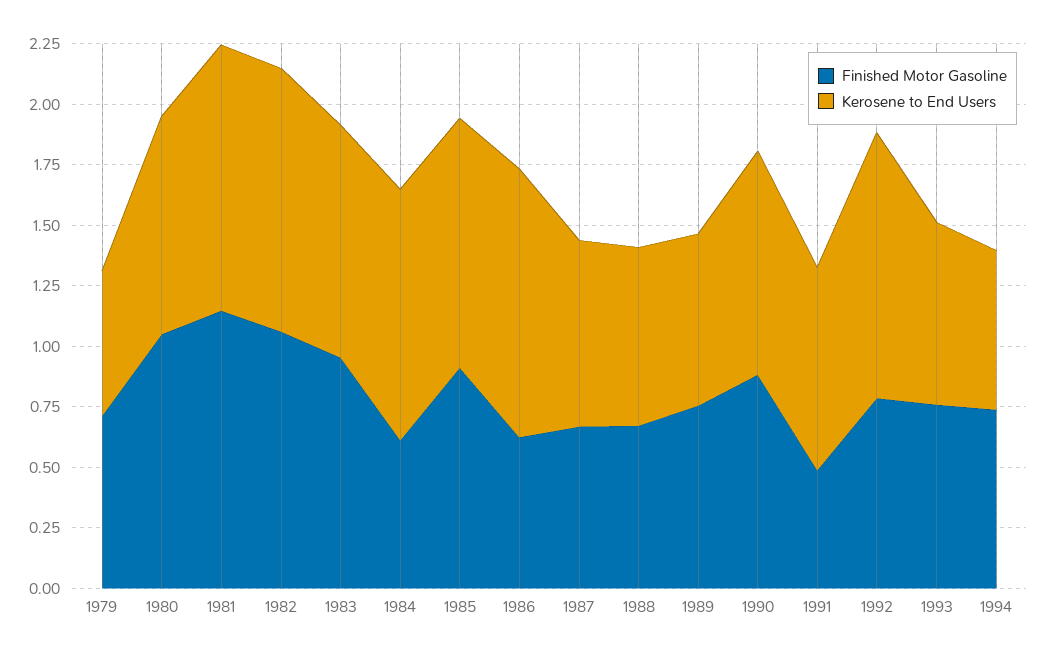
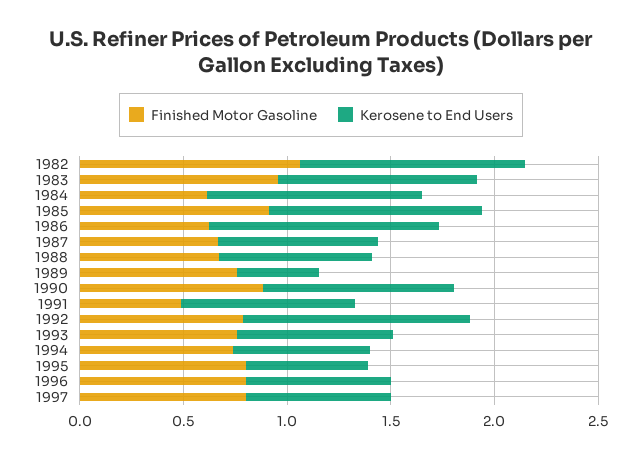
Finished Motor Gasoline, 1979: 0.7 -> none
Kerosene to End Users, 1979: 0.6 -> none
Finished Motor Gasoline, 1980: 1.05 -> none
Kerosene to End Users, 1980: 0.9 -> none
Finished Motor Gasoline, 1981: 1.15 -> none
Kerosene to End Users, 1981: 1.1 -> none
Kerosene to End Users, 1989: 0.7 -> 0.4
Finished Motor Gasoline, 1995: none -> 0.8
Kerosene to End Users, 1995: none -> 0.6
Finished Motor Gasoline, 1996: none -> 0.8
Kerosene to End Users, 1996: none -> 0.7
Finished Motor Gasoline, 1997: none -> 0.8
Kerosene to End Users, 1997: none -> 0.7

